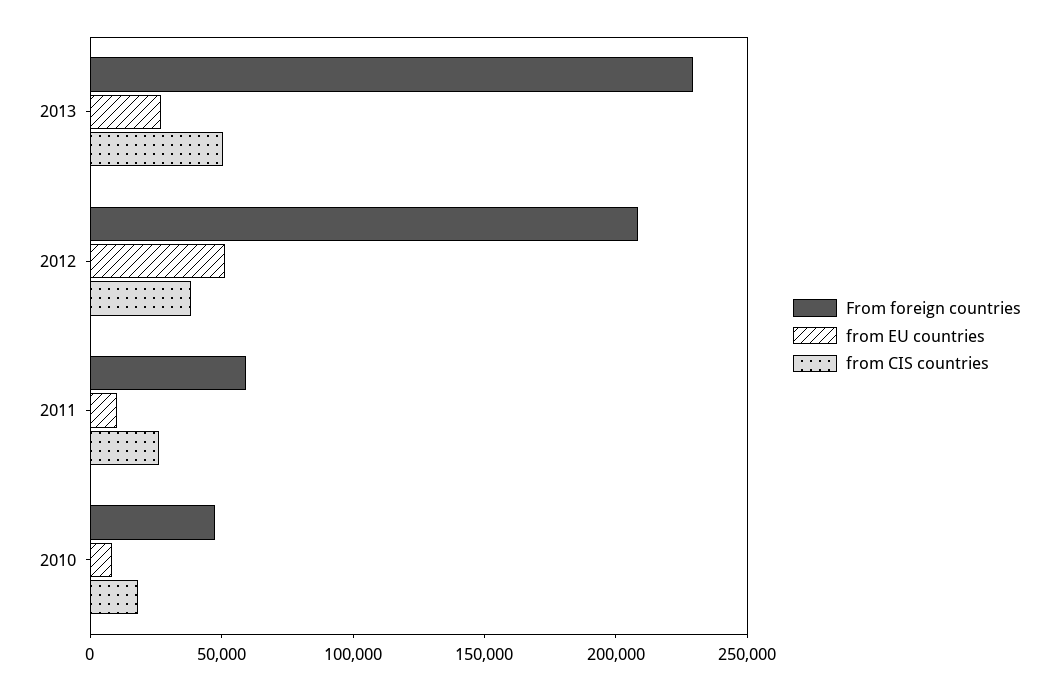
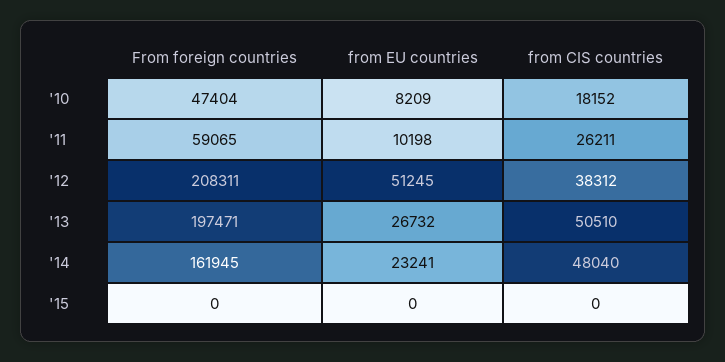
From foreign countries, 2013: 230000 -> 197471
From foreign countries, '14: none -> 161945
from EU countries, '14: none -> 23241
from CIS countries, '14: none -> 48040
From foreign countries, '15: none -> 0
from EU countries, '15: none -> 0
from CIS countries, '15: none -> 0

